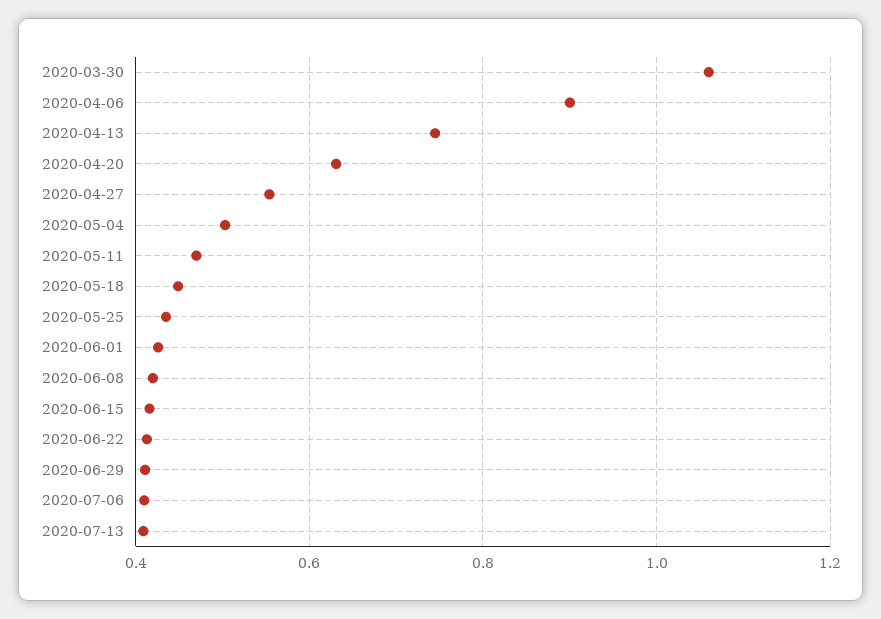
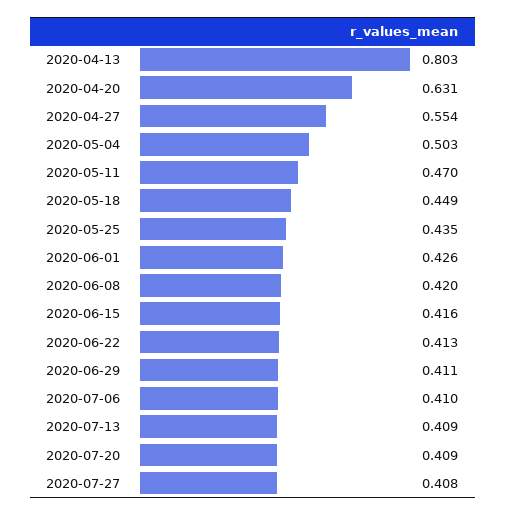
2020-03-30: 1.06 -> none
2020-04-06: 0.9 -> none
2020-04-13: 0.74 -> 0.803
2020-07-20: none -> 0.409
2020-07-27: none -> 0.408

